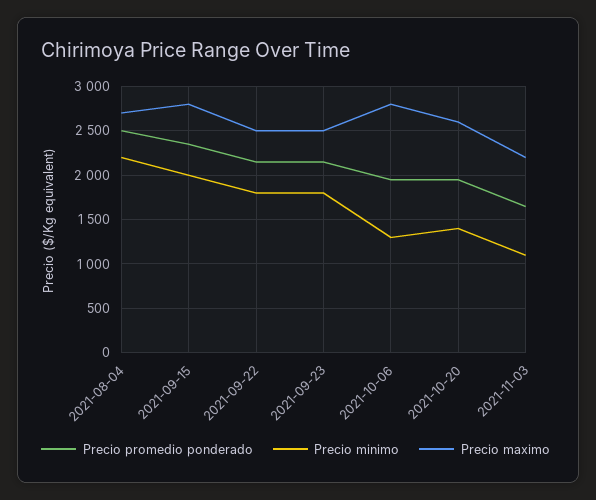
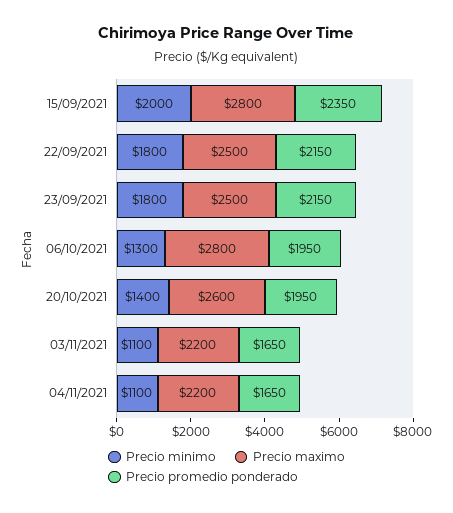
Precio promedio ponderado, 2021-08-04: 2500 -> none
Precio minimo, 2021-08-04: 2200 -> none
Precio maximo, 2021-08-04: 2700 -> none
Precio minimo, 04/11/2021: none -> 1100
Precio maximo, 04/11/2021: none -> 2200
Precio promedio ponderado, 04/11/2021: none -> 1650

